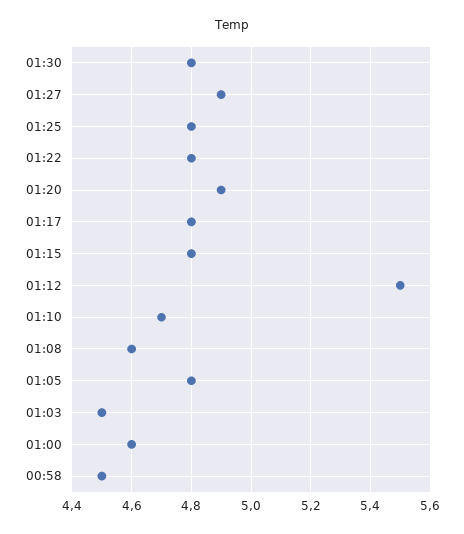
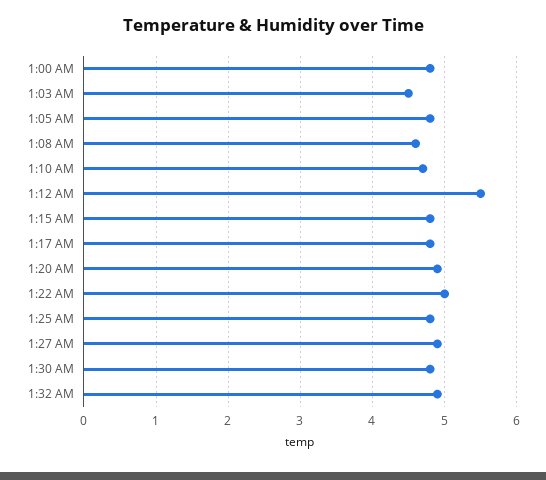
01:22: 4.8 -> 5
01:00: 4.6 -> 4.8
00:58: 4.5 -> none
1:32 AM: none -> 4.9

